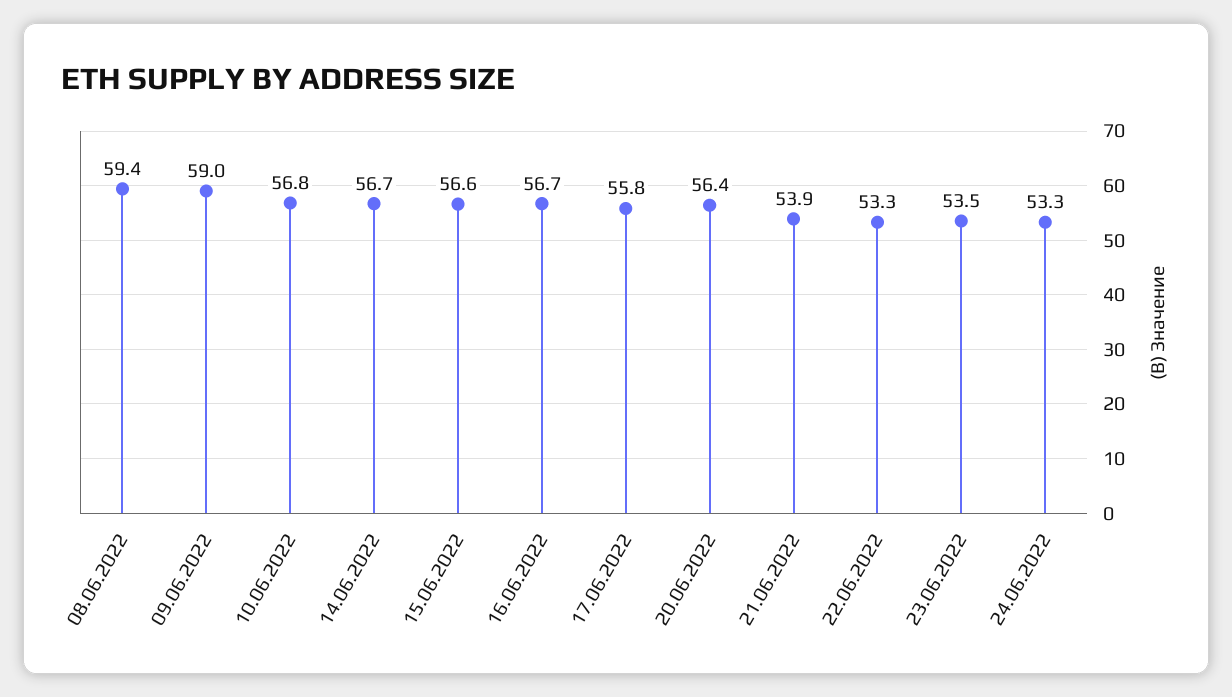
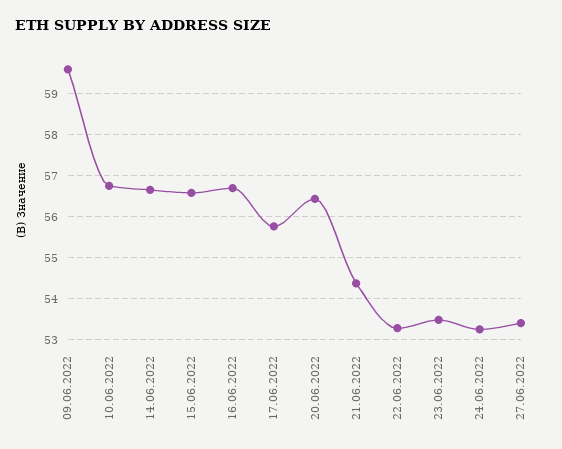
08.06.2022: 59.4 -> none
09.06.2022: 59 -> 59.6
21.06.2022: 53.9 -> 54.4
27.06.2022: none -> 53.4

